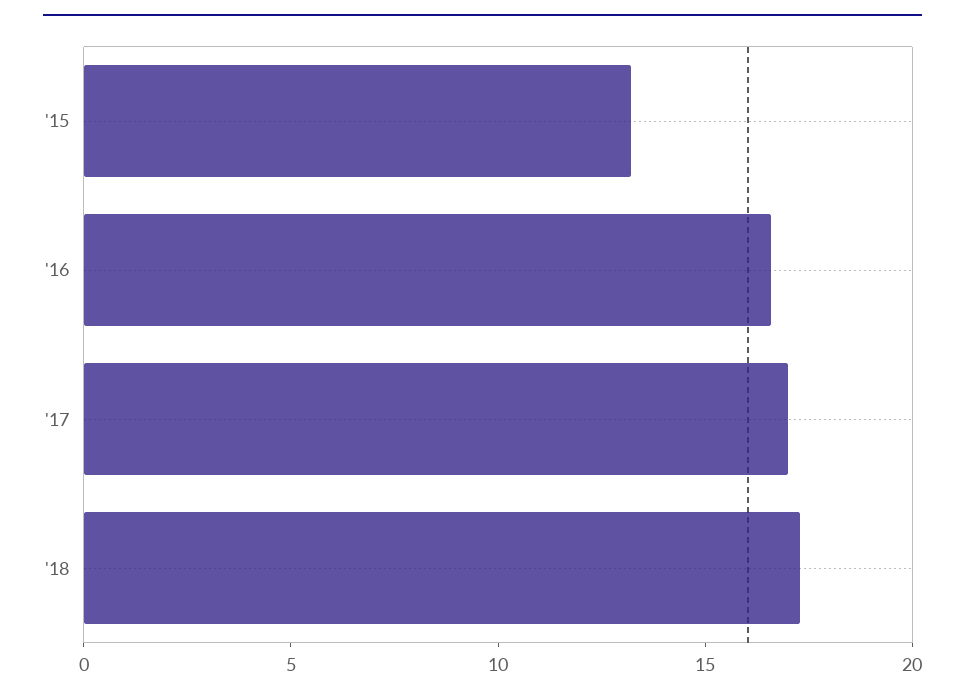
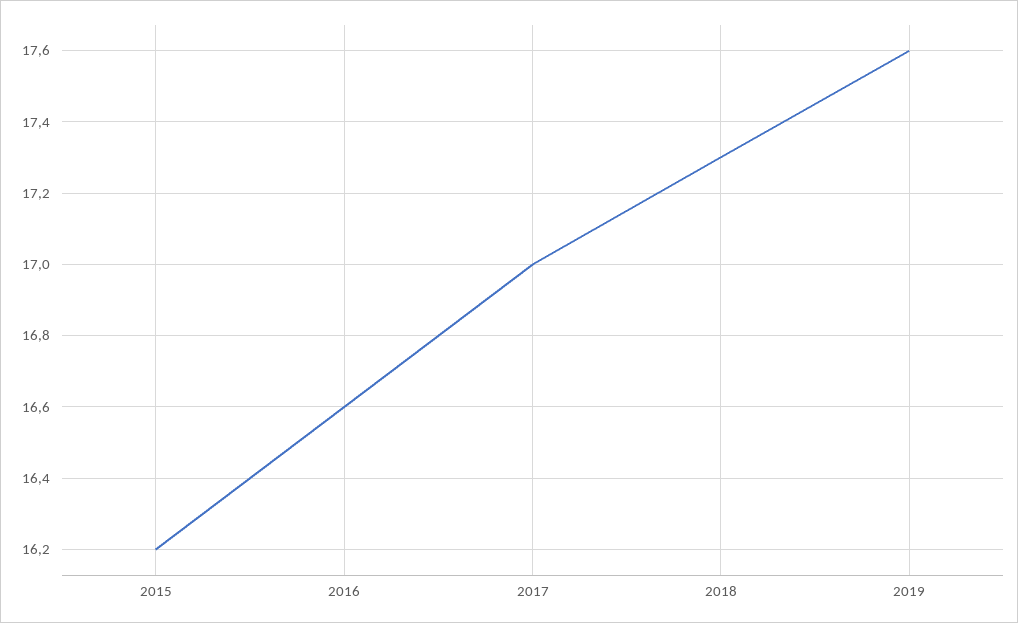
'15: 13 -> 16.2
2019: none -> 17.6

